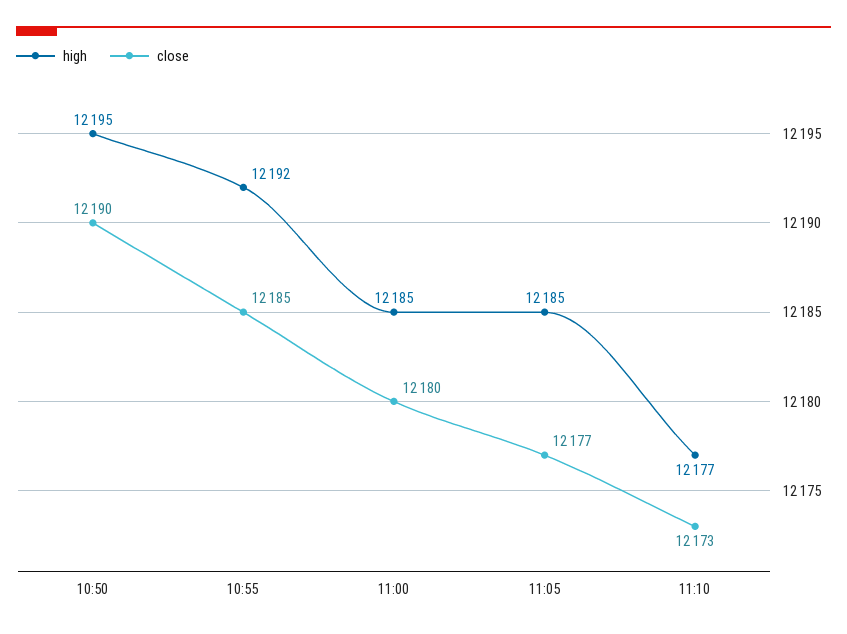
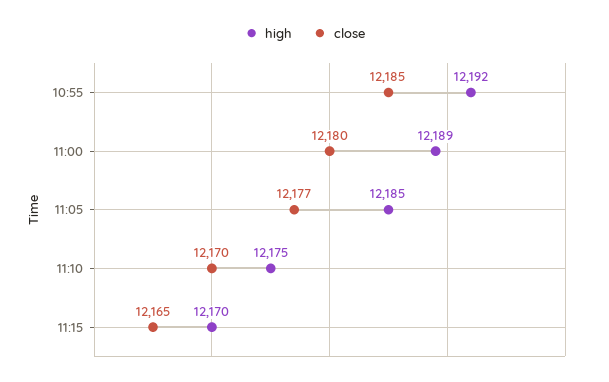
high, 10:50: 12195 -> none
close, 10:50: 12190 -> none
high, 11:00: 12185 -> 12189
high, 11:10: 12177 -> 12175
close, 11:10: 12173 -> 12170
high, 11:15: none -> 12170
close, 11:15: none -> 12165

